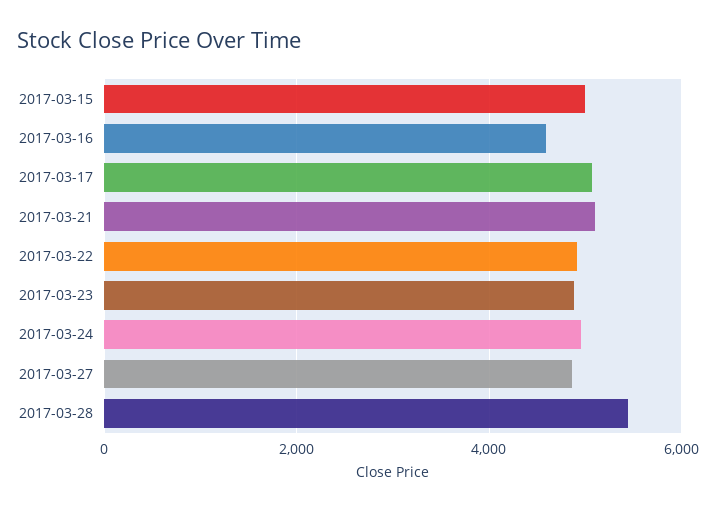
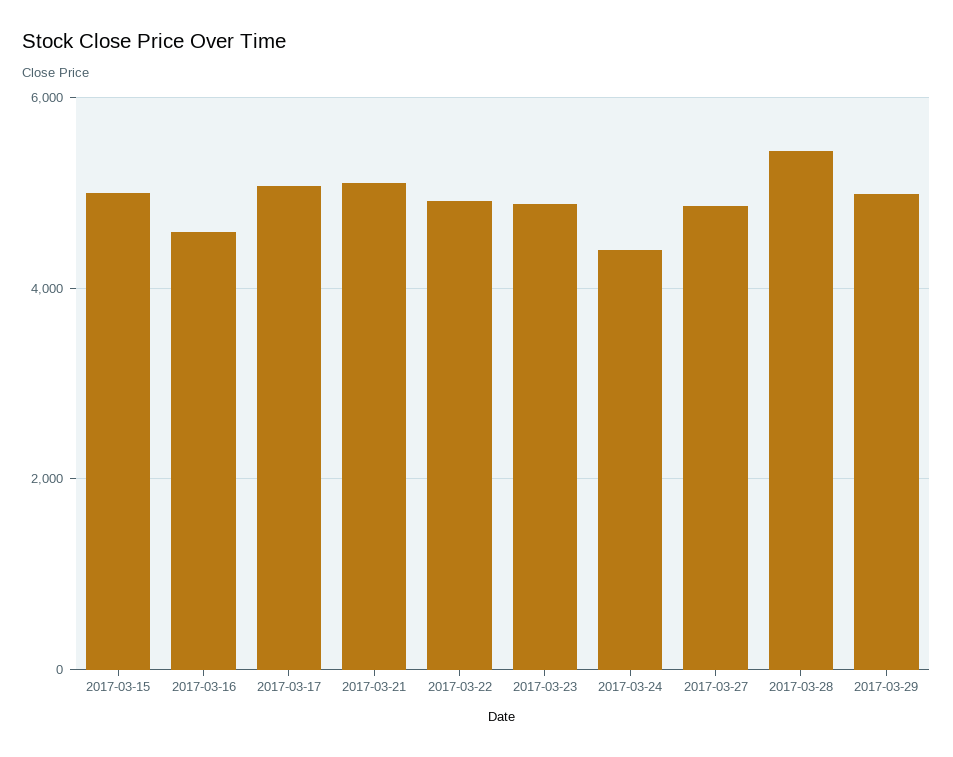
2017-03-24: 5000 -> 4400
2017-03-29: none -> 5000

